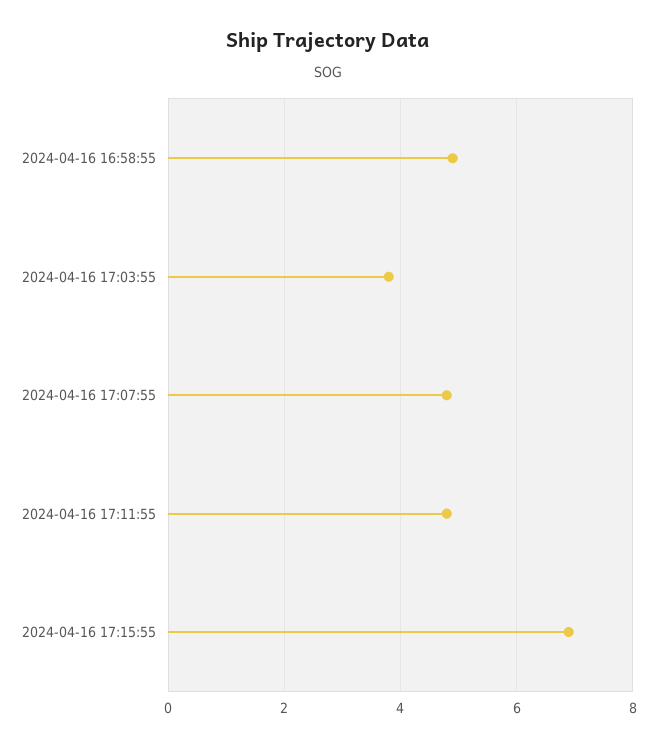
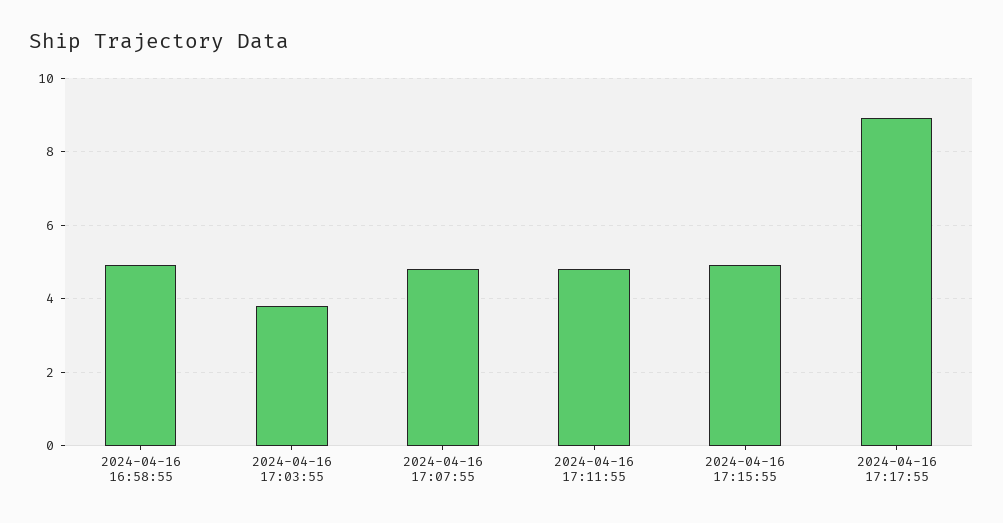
2024-04-16 17:15:55: 7 -> 5
2024-04-16 17:17:55: none -> 9

